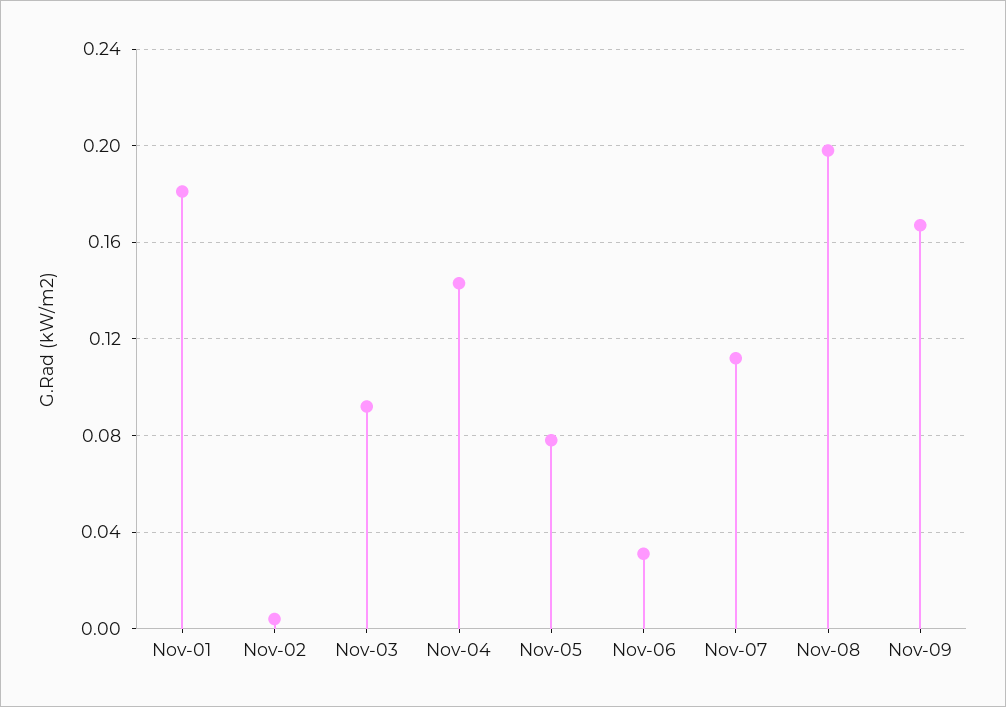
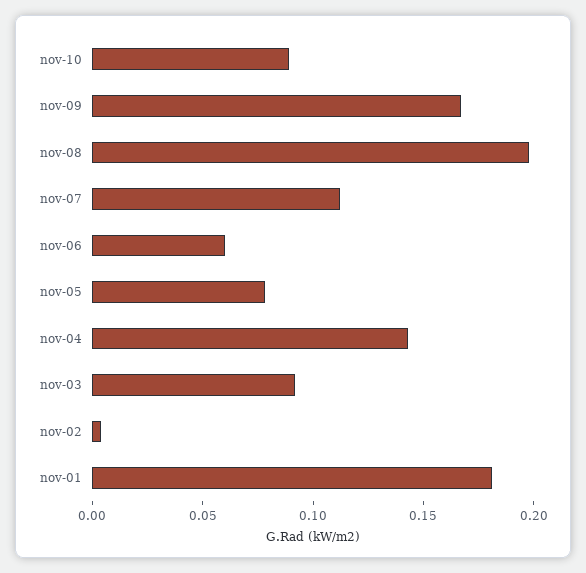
Nov-06: 0.03 -> 0.06
nov-10: none -> 0.09

